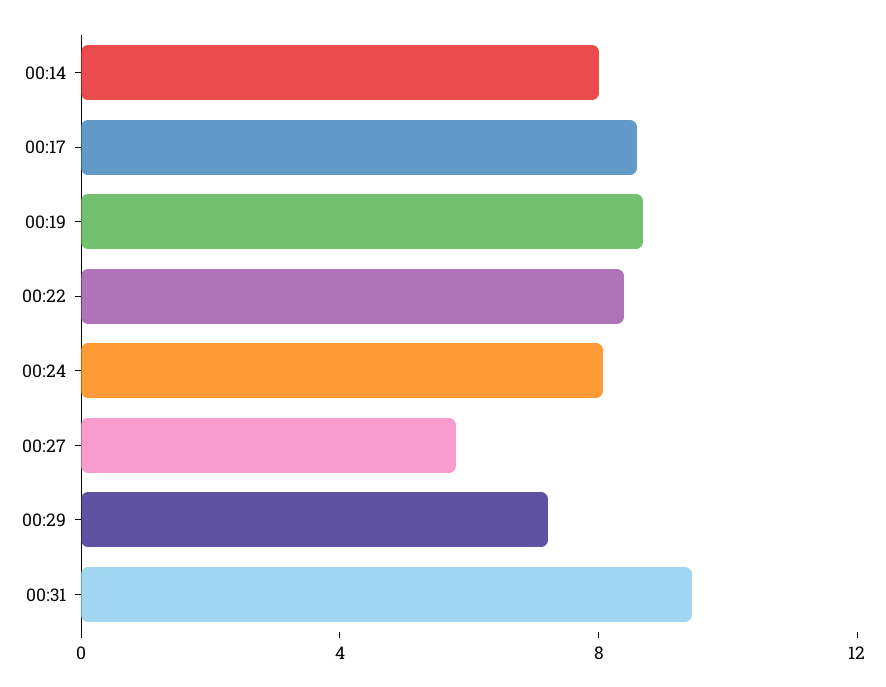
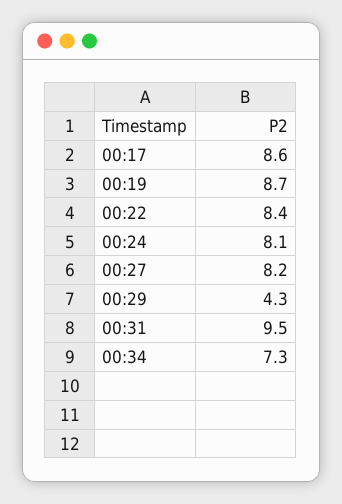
00:14: 8 -> none
00:27: 6 -> 8.2
00:29: 7 -> 4.3
00:34: none -> 7.3

